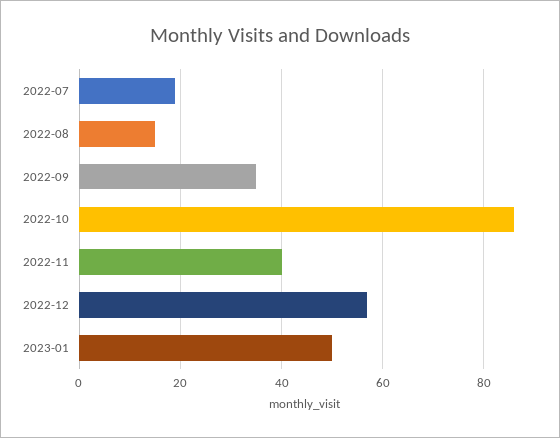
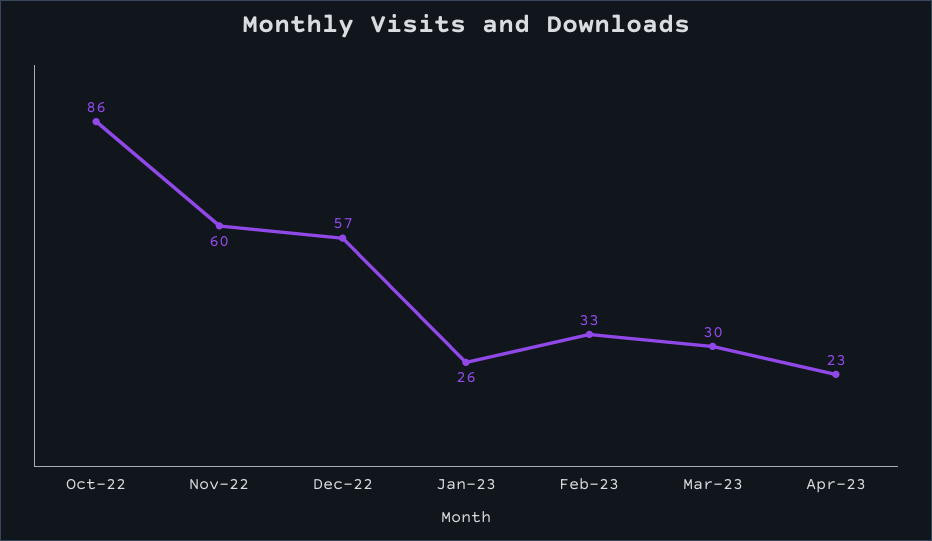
2022-07: 20 -> none
2022-08: 15 -> none
2022-09: 35 -> none
2022-11: 40 -> 60
2023-01: 50 -> 26
Feb-23: none -> 33
Mar-23: none -> 30
Apr-23: none -> 23

